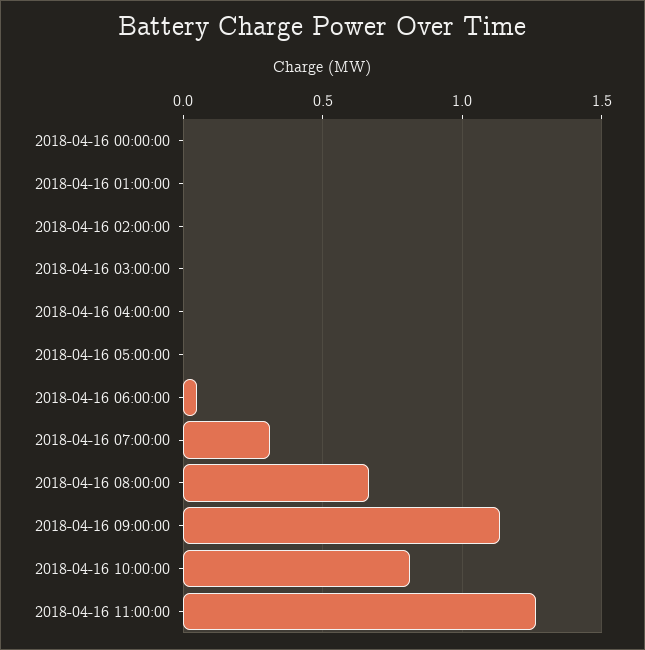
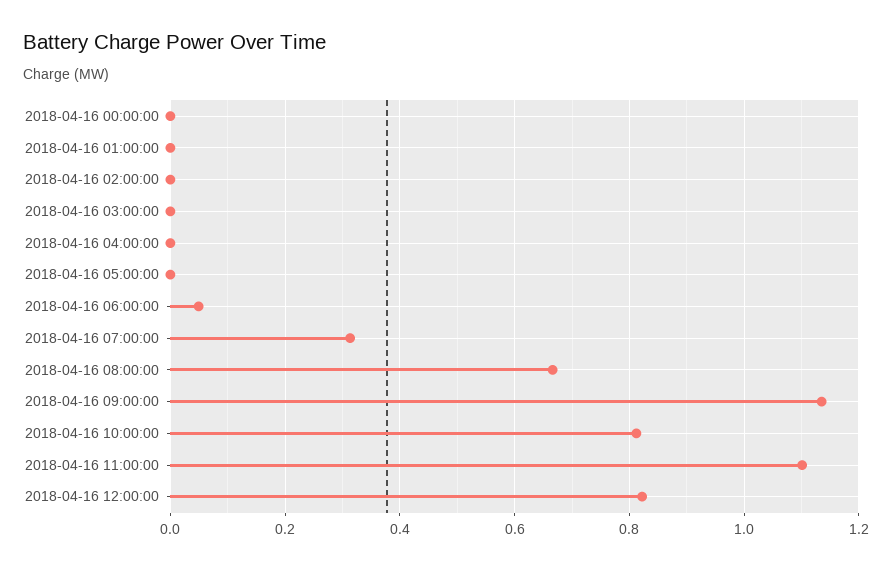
2018-04-16 11:00:00: 1.25 -> 1.1
2018-04-16 12:00:00: none -> 0.82

